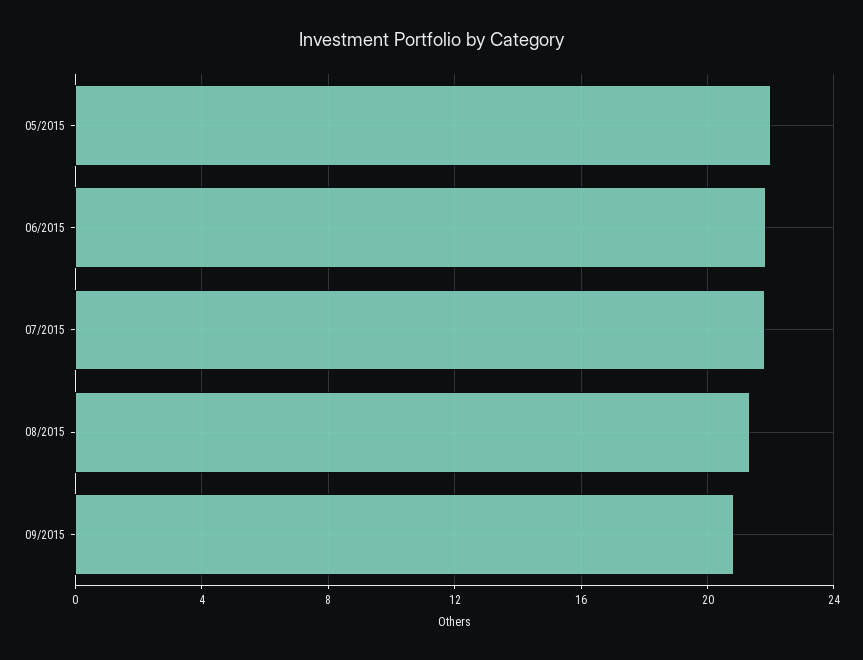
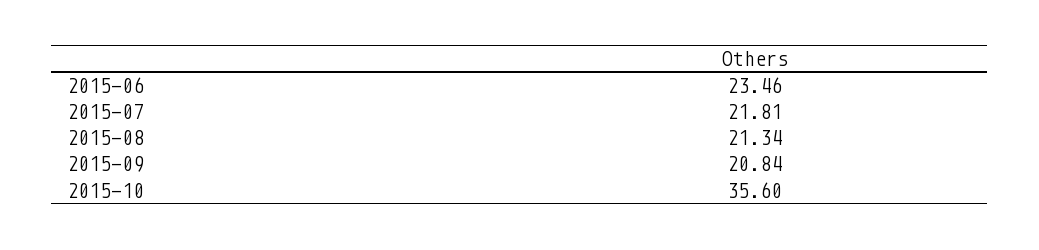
05/2015: 22 -> none
06/2015: 22 -> 23.46
2015-10: none -> 35.6

